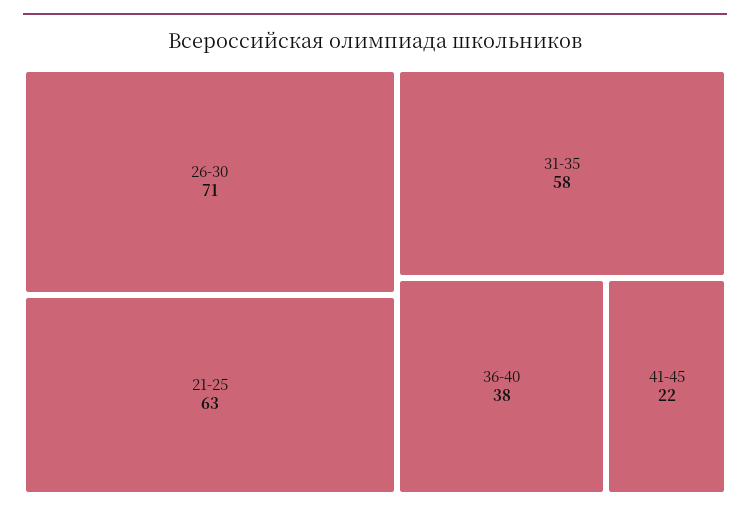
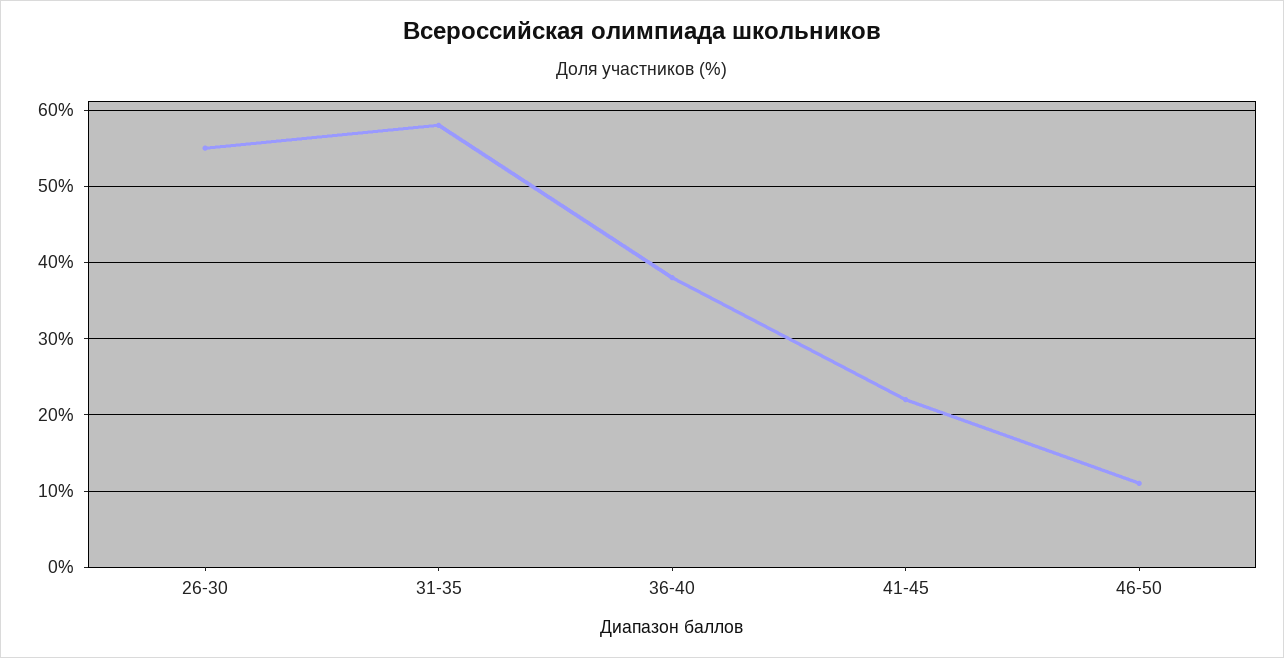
26-30: 71 -> 55
21-25: 63 -> none
46-50: none -> 11

